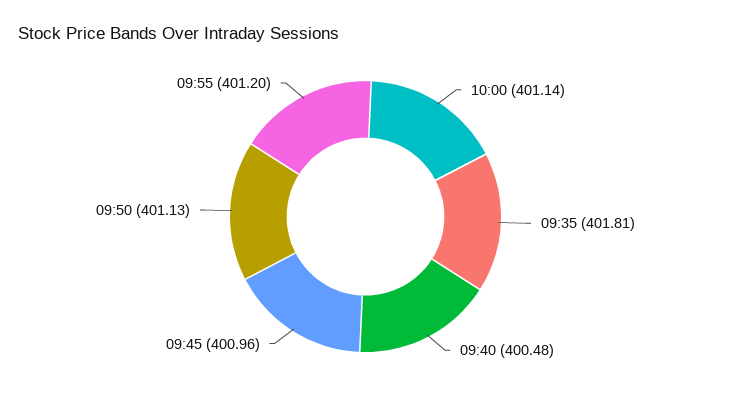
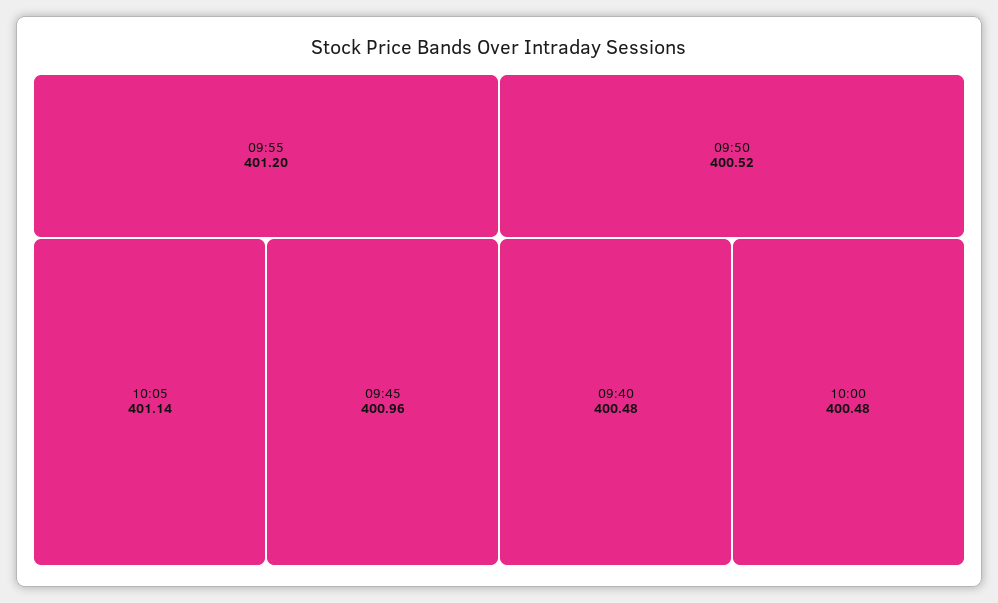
10:00: 401.14 -> 400.48
09:35: 401.81 -> none
09:50: 401.13 -> 400.52
10:05: none -> 401.14

